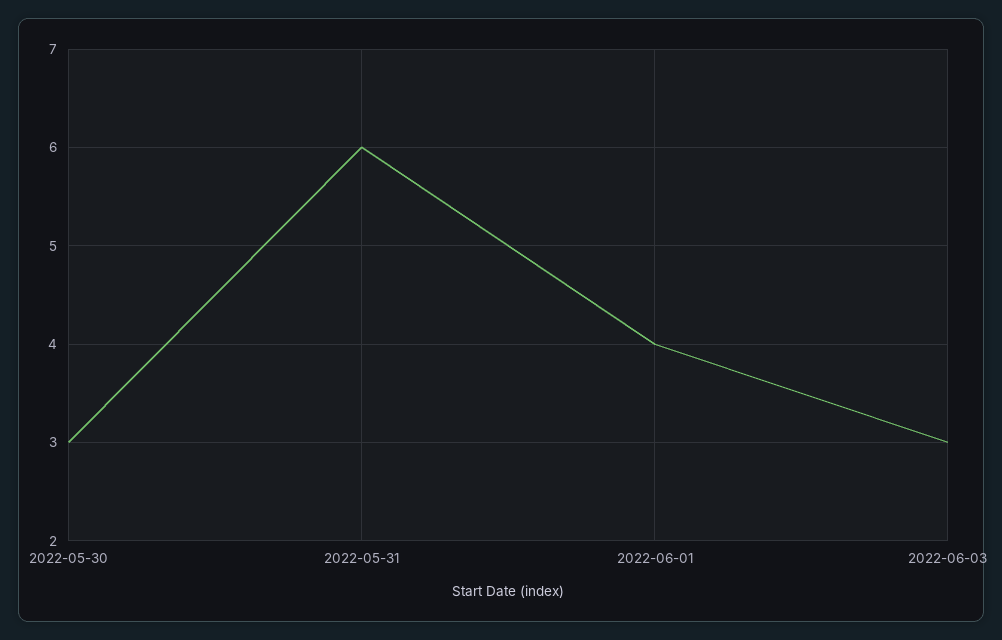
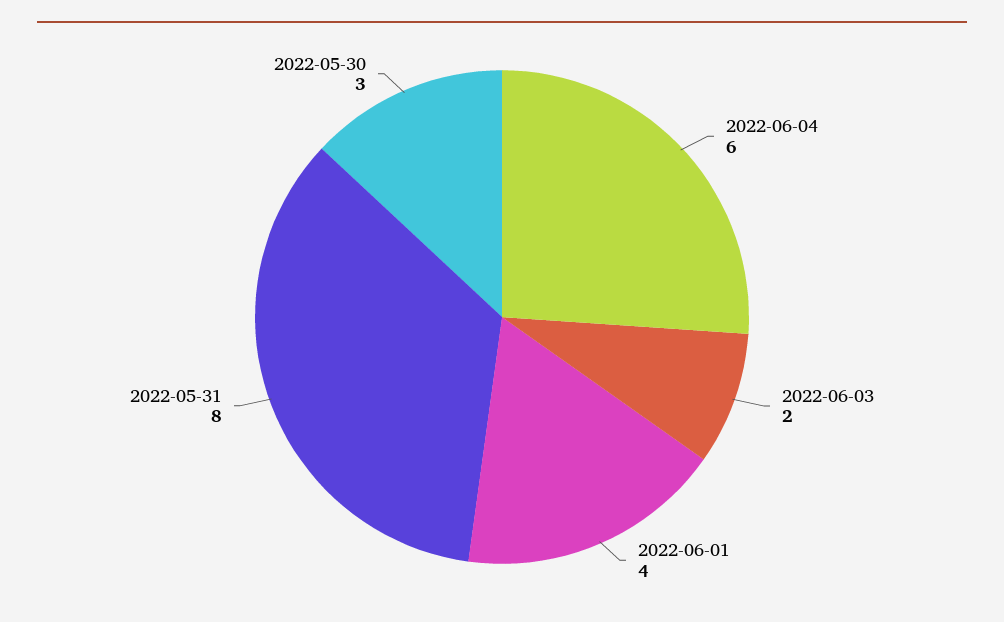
2022-05-31: 6 -> 8
2022-06-03: 3 -> 2
2022-06-04: none -> 6

